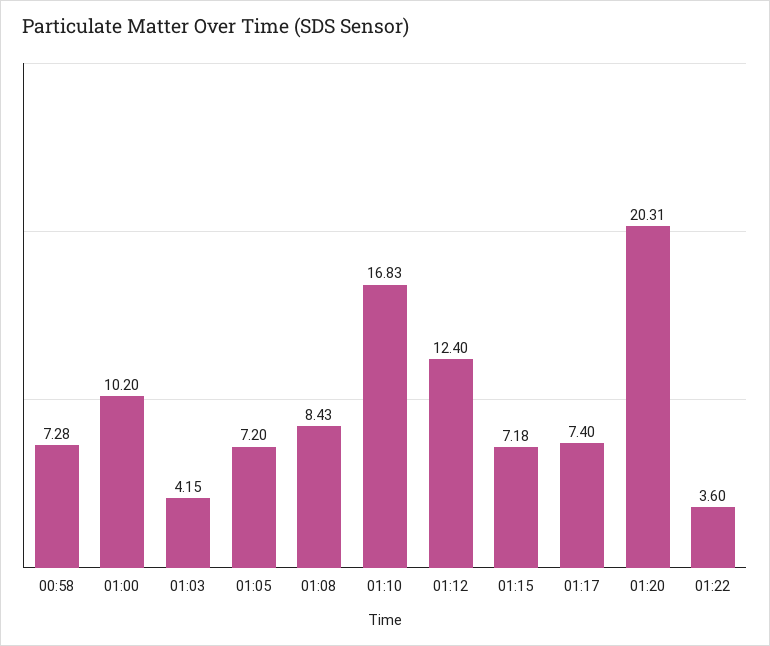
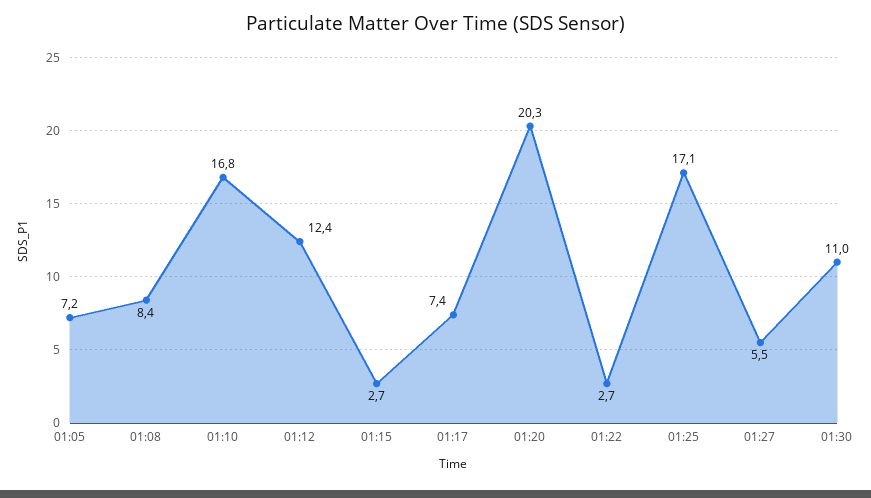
00:58: 7.28 -> none
01:00: 10.2 -> none
01:03: 4.15 -> none
01:15: 7.18 -> 2.7
01:22: 3.6 -> 2.7
01:25: none -> 17.1
01:27: none -> 5.5
01:30: none -> 11

